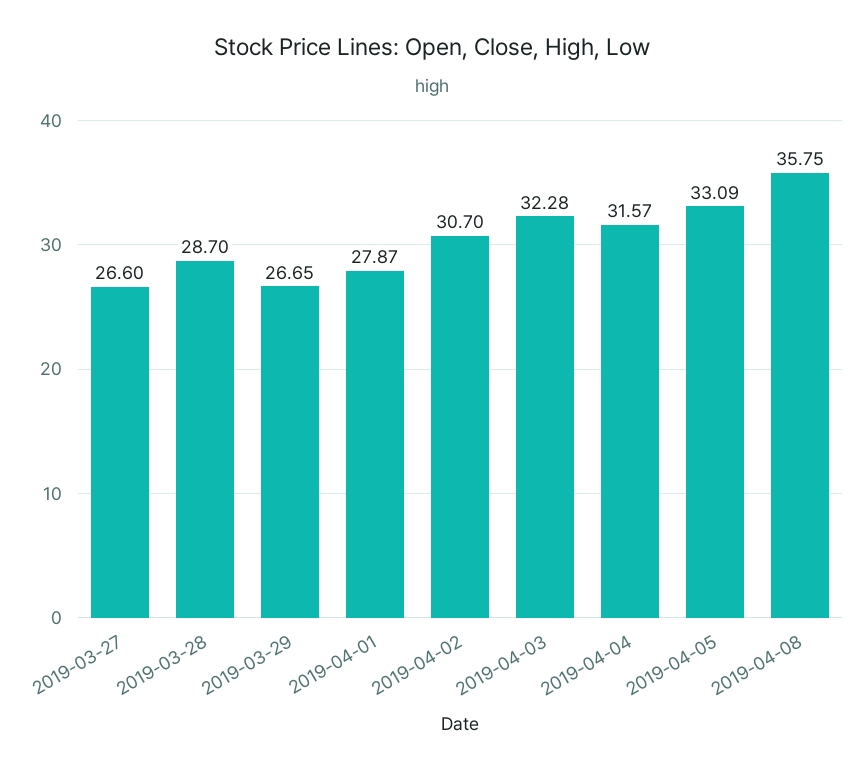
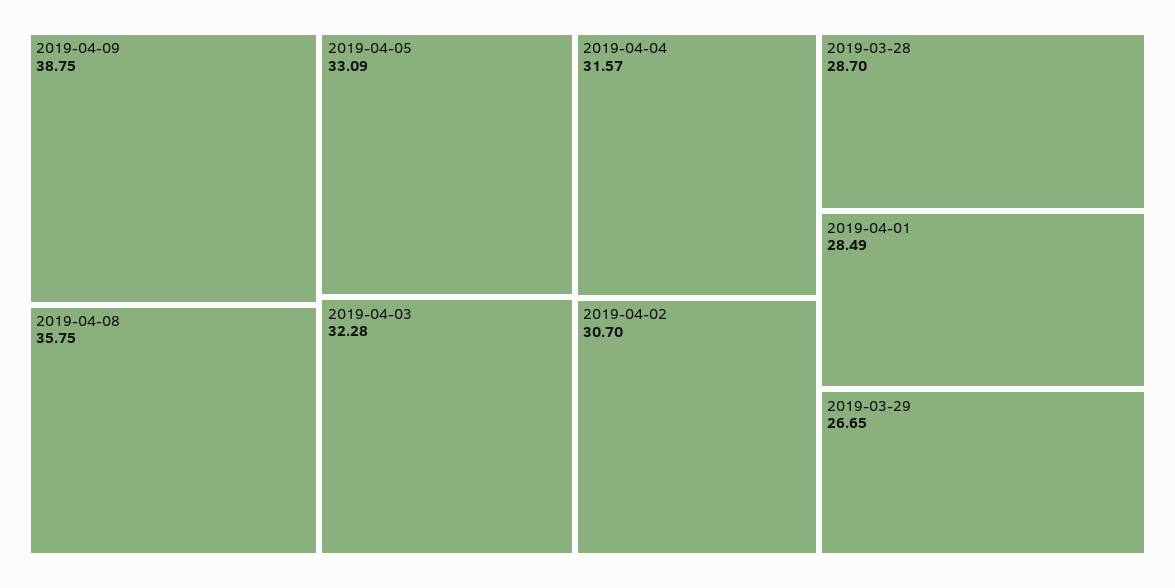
2019-03-27: 26.6 -> none
2019-04-01: 27.87 -> 28.49
2019-04-09: none -> 38.75

